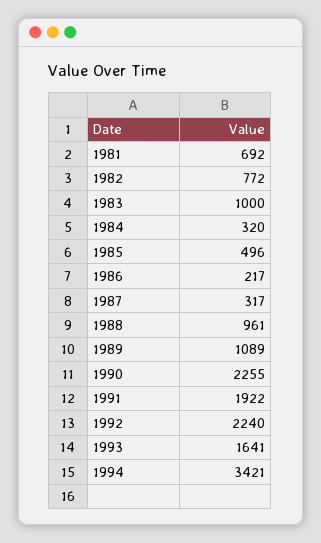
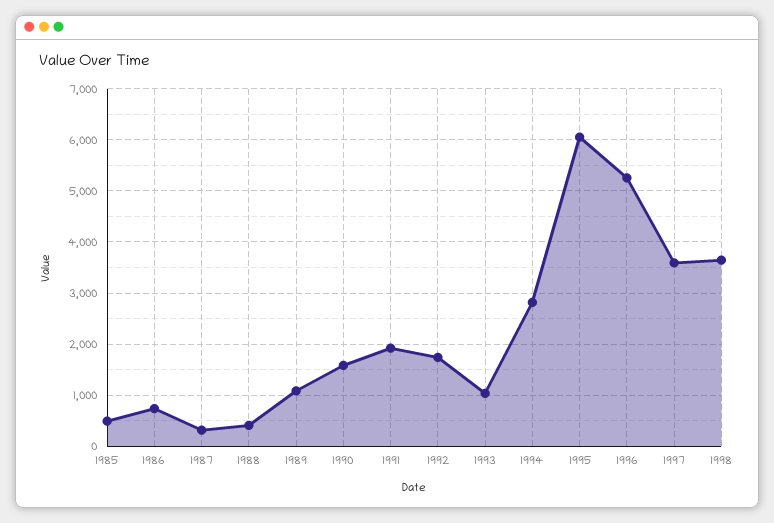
1981: 692 -> none
1982: 772 -> none
1983: 1000 -> none
1984: 320 -> none
1986: 217 -> 800
1988: 961 -> 400
1990: 2255 -> 1600
1992: 2240 -> 1800
1993: 1641 -> 1000
1994: 3421 -> 2800
1995: none -> 6000
1996: none -> 5200
1997: none -> 3600
1998: none -> 3600

